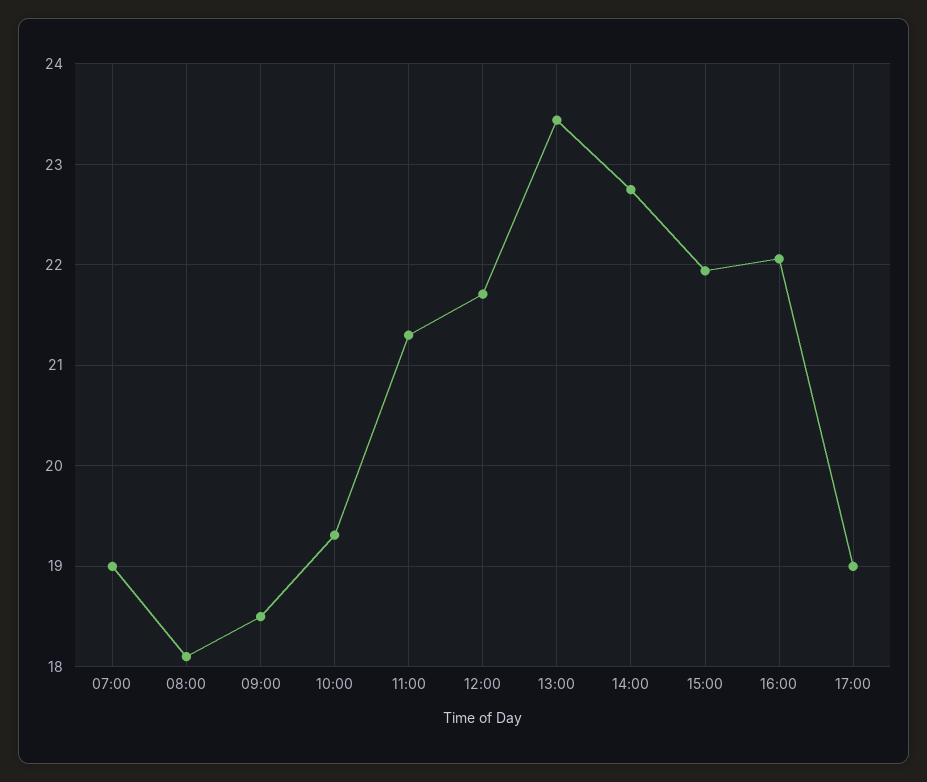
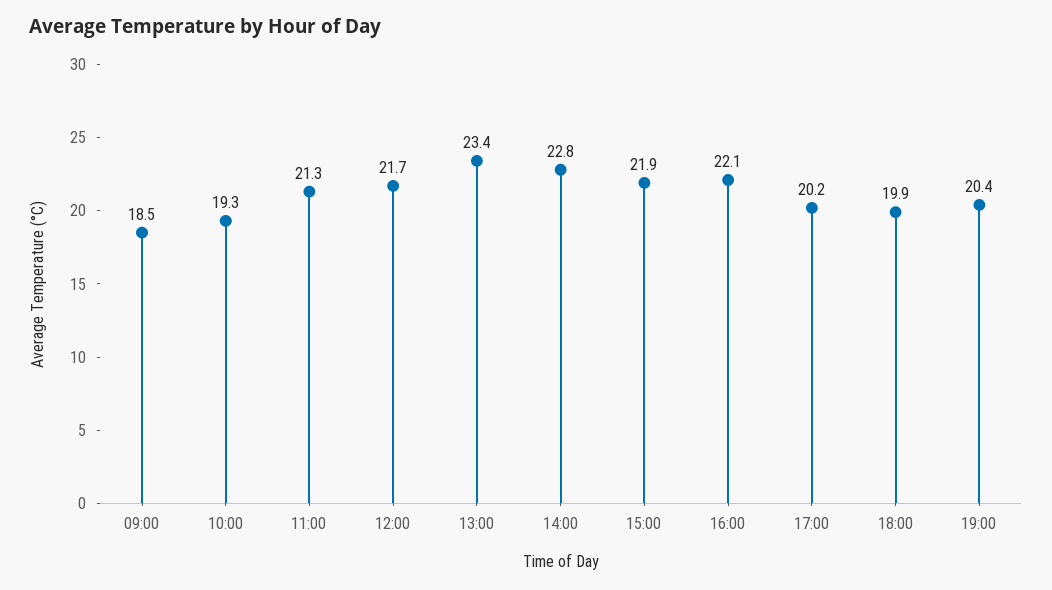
07:00: 19 -> none
08:00: 18.1 -> none
17:00: 19 -> 20.2
18:00: none -> 19.9
19:00: none -> 20.4

